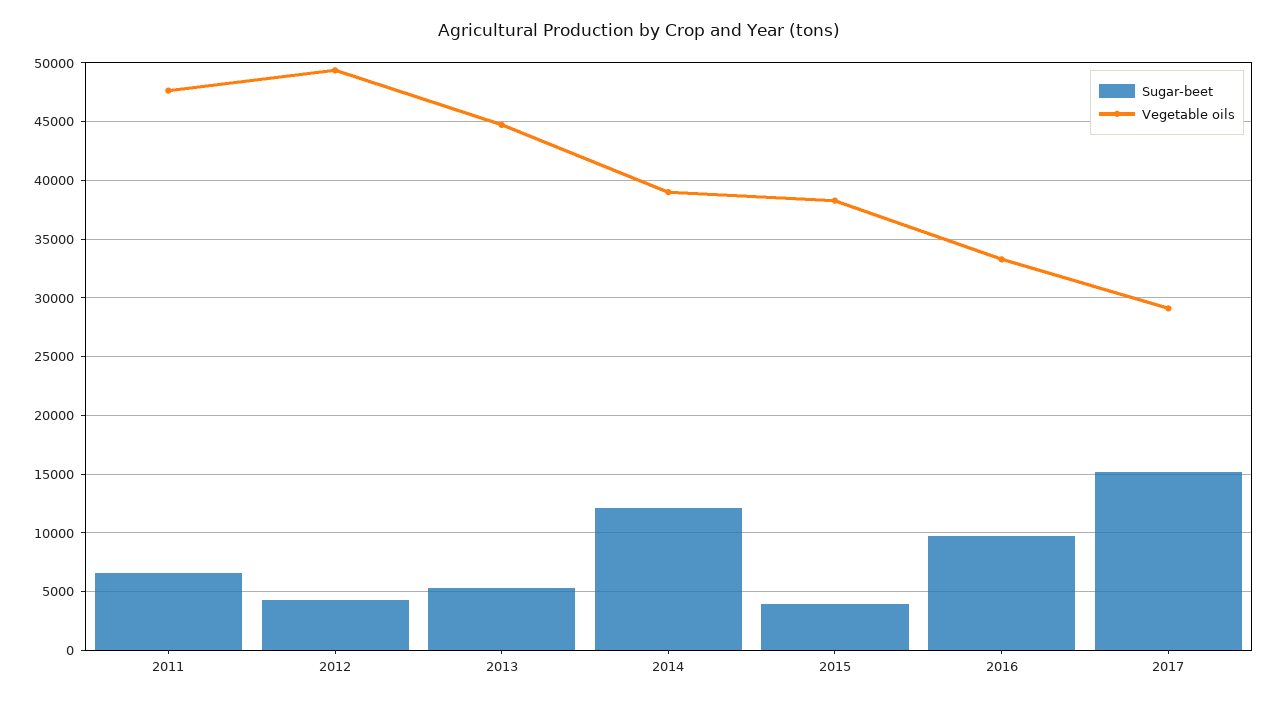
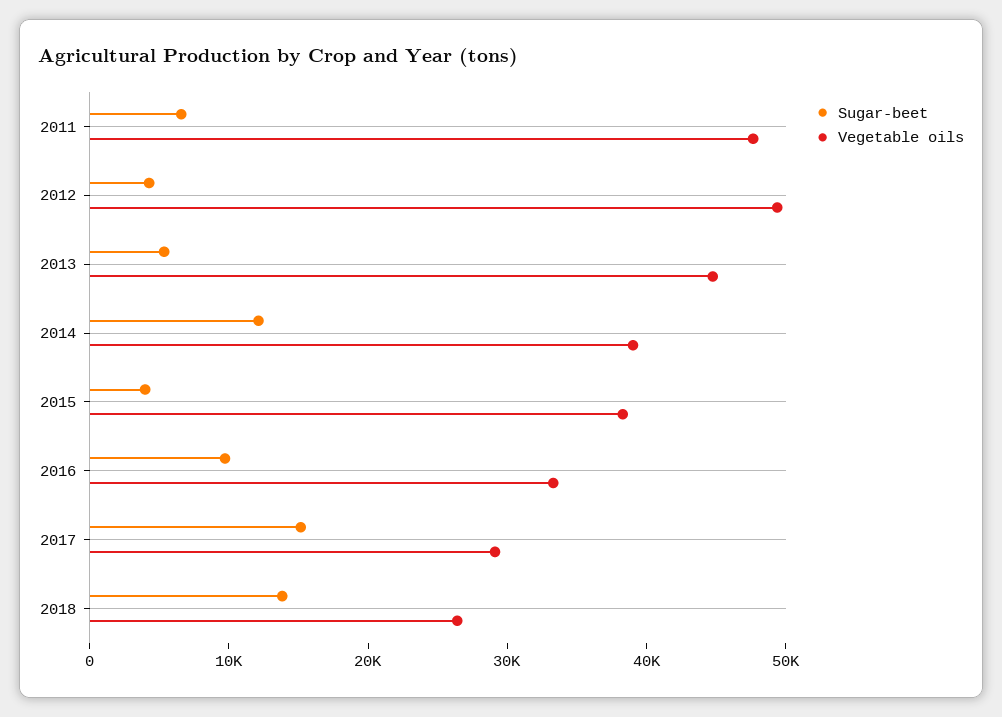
Sugar-beet, 2018: none -> 14000
Vegetable oils, 2018: none -> 26000

